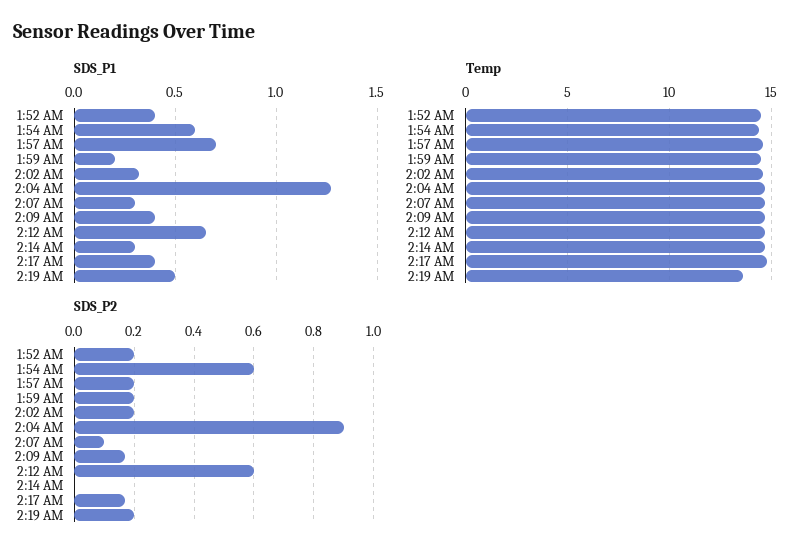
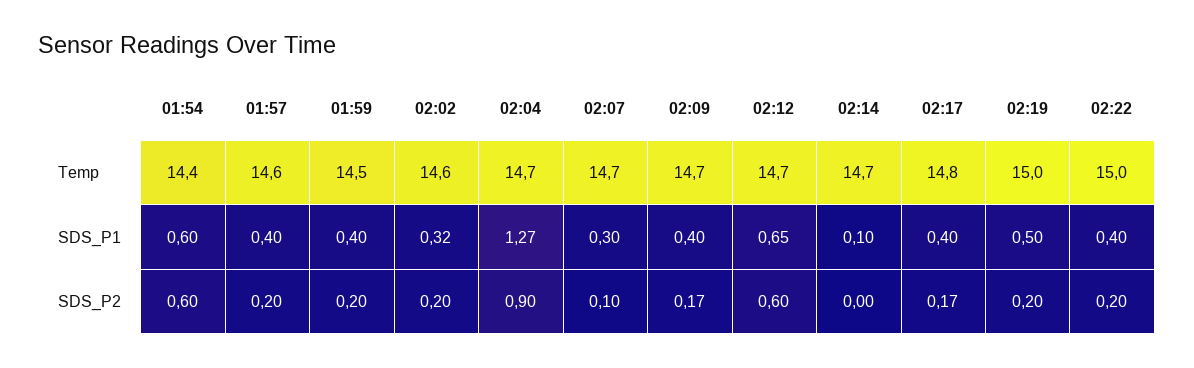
SDS_P1, 1:52 AM: 0.4 -> none
SDS_P1, 1:57 AM: 0.7 -> 0.4
SDS_P1, 1:59 AM: 0.2 -> 0.4
SDS_P1, 2:14 AM: 0.3 -> 0.1
Temp, 1:52 AM: 14.5 -> none
Temp, 2:19 AM: 13.5 -> 15
SDS_P2, 1:52 AM: 0.2 -> none
Temp, 02:22: none -> 15
SDS_P1, 02:22: none -> 0.4
SDS_P2, 02:22: none -> 0.2

